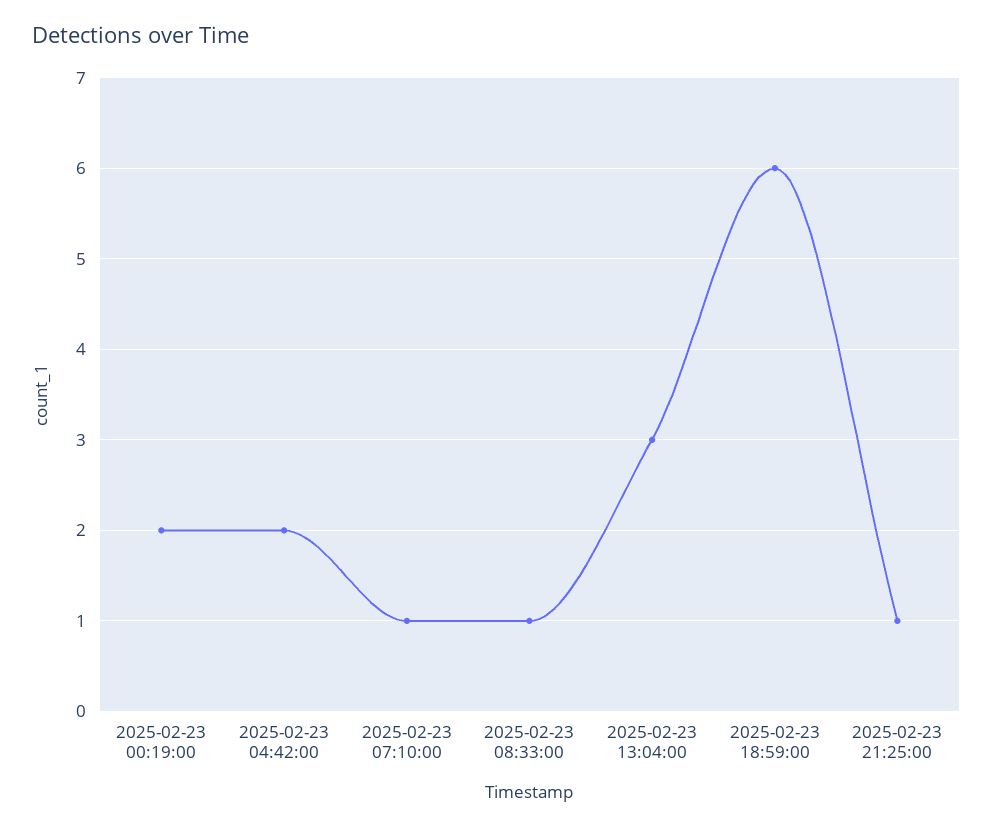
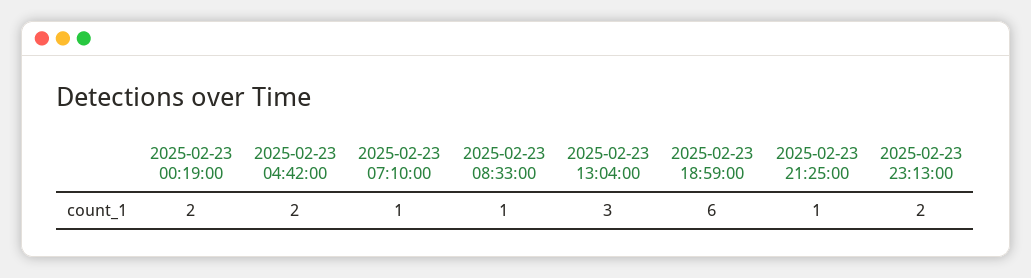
2025-02-23 23:13:00: none -> 2

